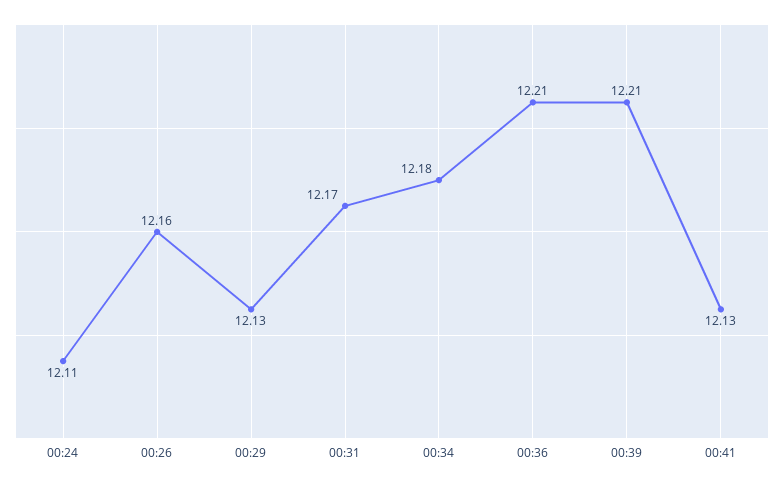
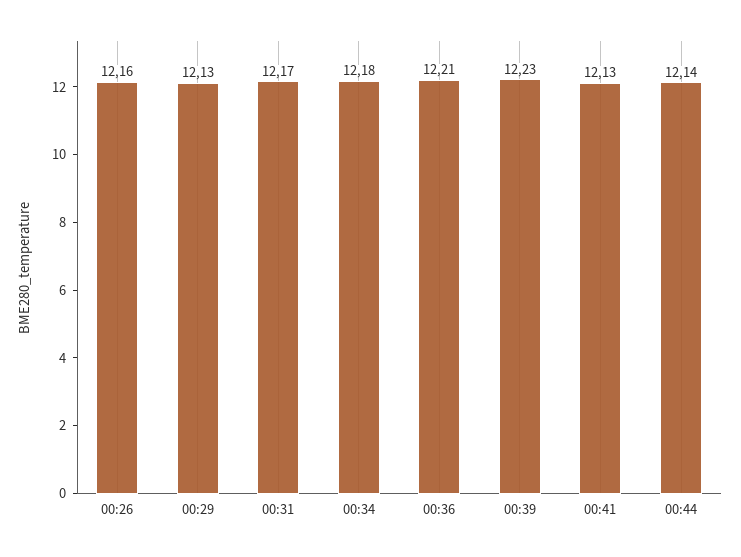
00:24: 12.11 -> none
00:39: 12.21 -> 12.23
00:44: none -> 12.14

